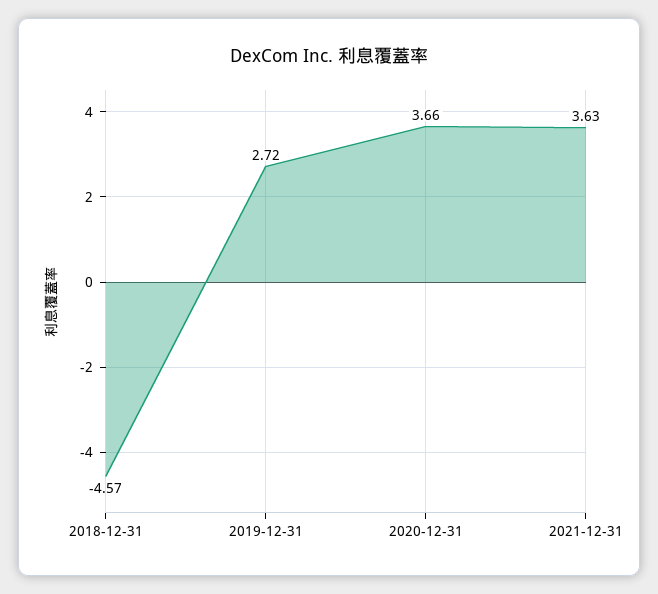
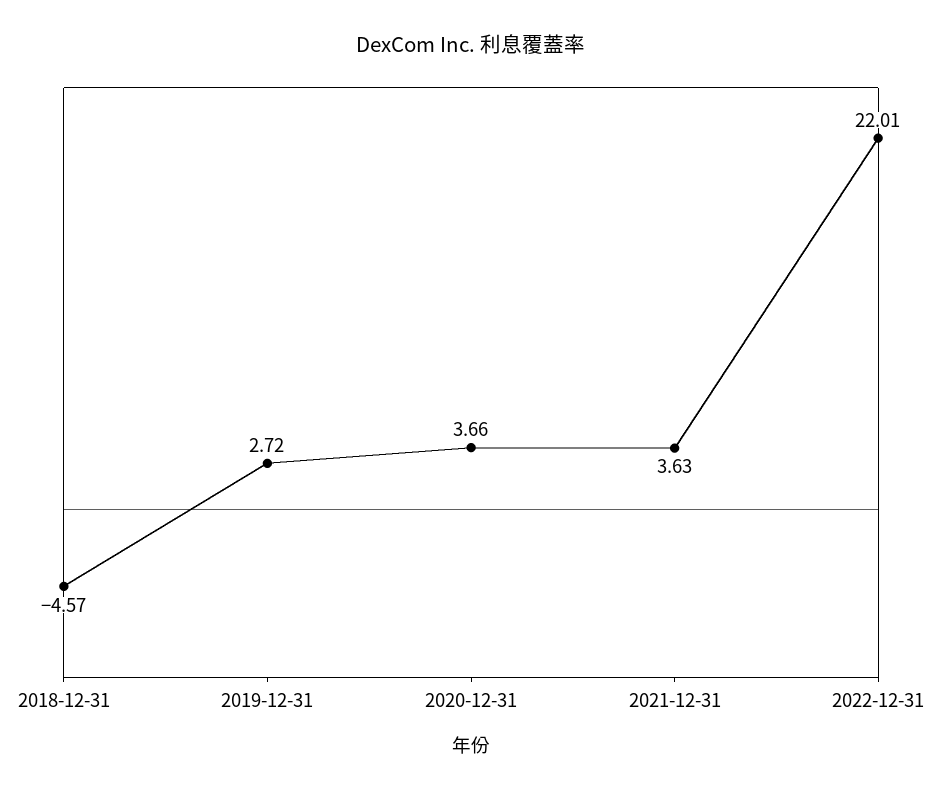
2022-12-31: none -> 22.01

